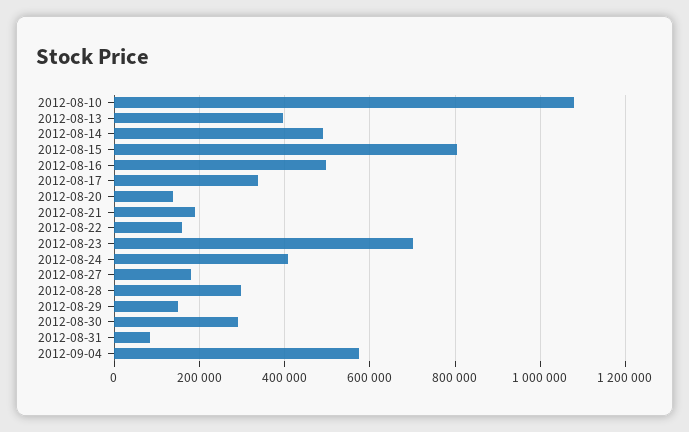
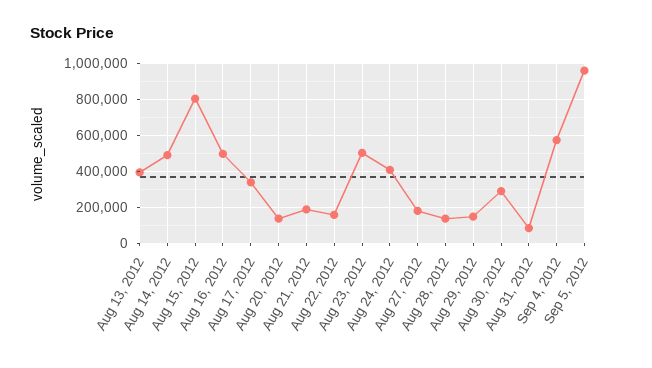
2012-08-10: 1080000 -> none
2012-08-23: 700000 -> 500000
2012-08-28: 300000 -> 150000
Sep 5, 2012: none -> 950000

